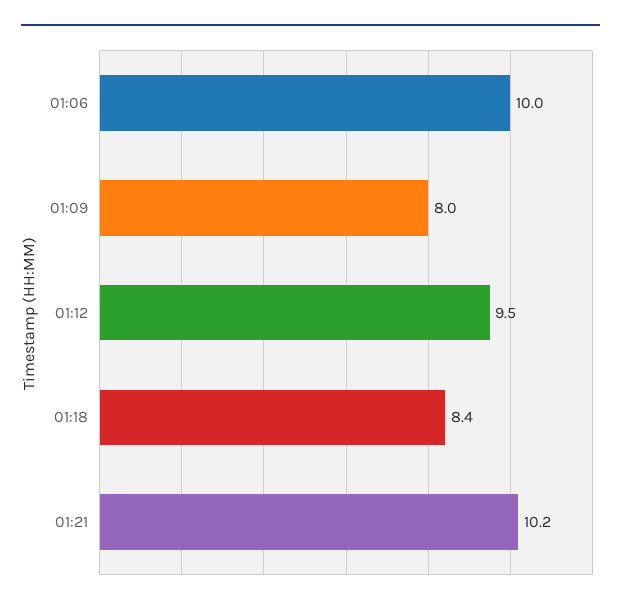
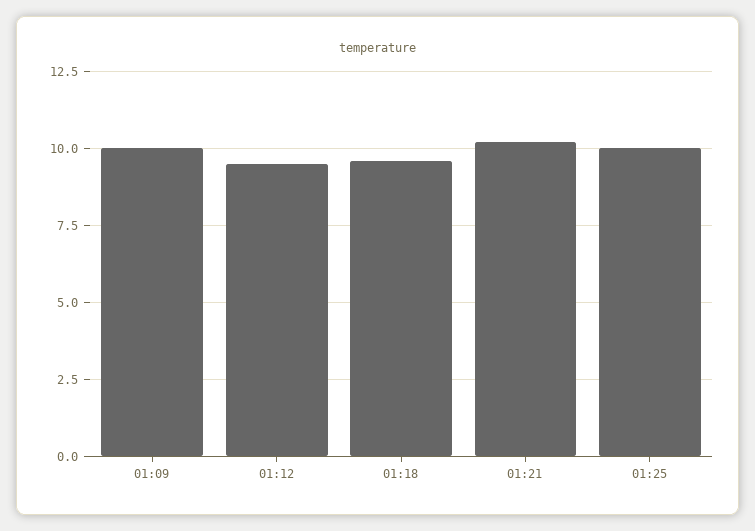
01:06: 10 -> none
01:09: 8 -> 10
01:18: 8.4 -> 9.5
01:25: none -> 10

